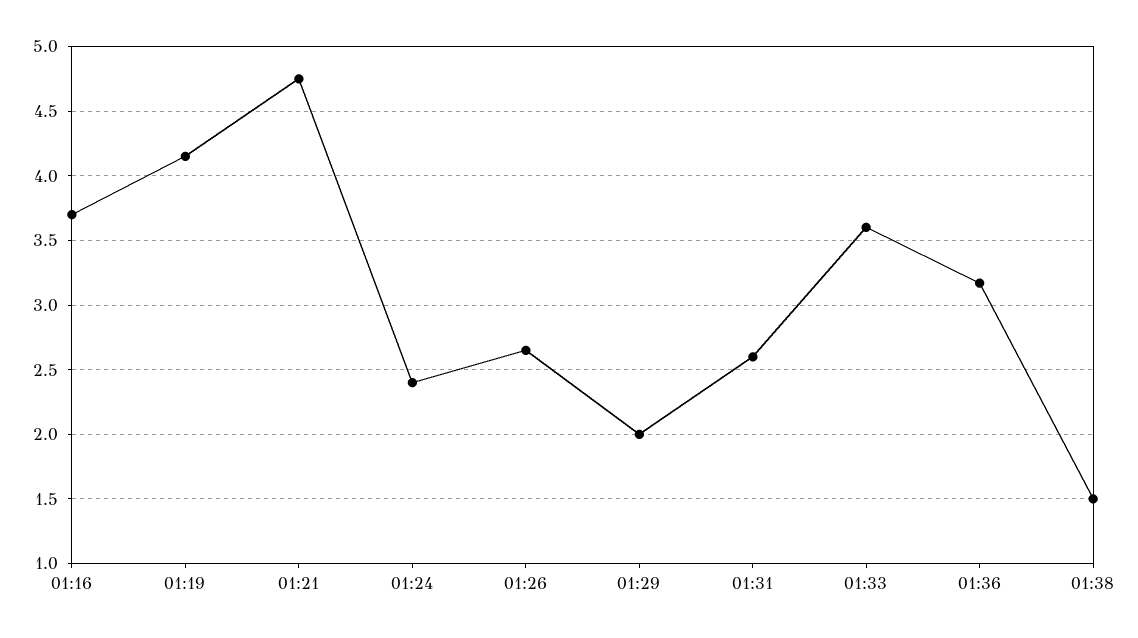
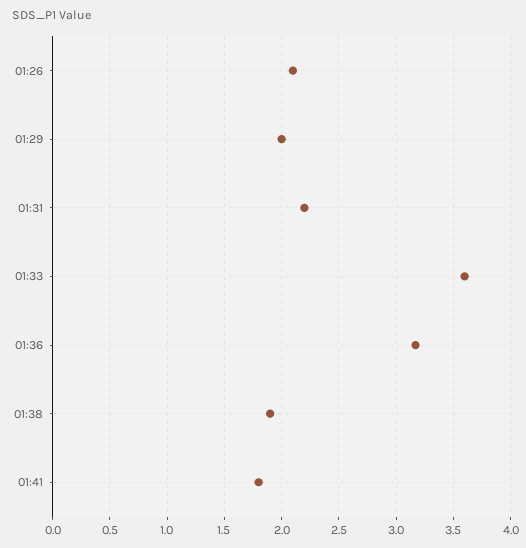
01:16: 3.7 -> none
01:19: 4.15 -> none
01:21: 4.75 -> none
01:24: 2.4 -> none
01:26: 2.65 -> 2.1
01:31: 2.6 -> 2.2
01:38: 1.5 -> 1.9
01:41: none -> 1.8

